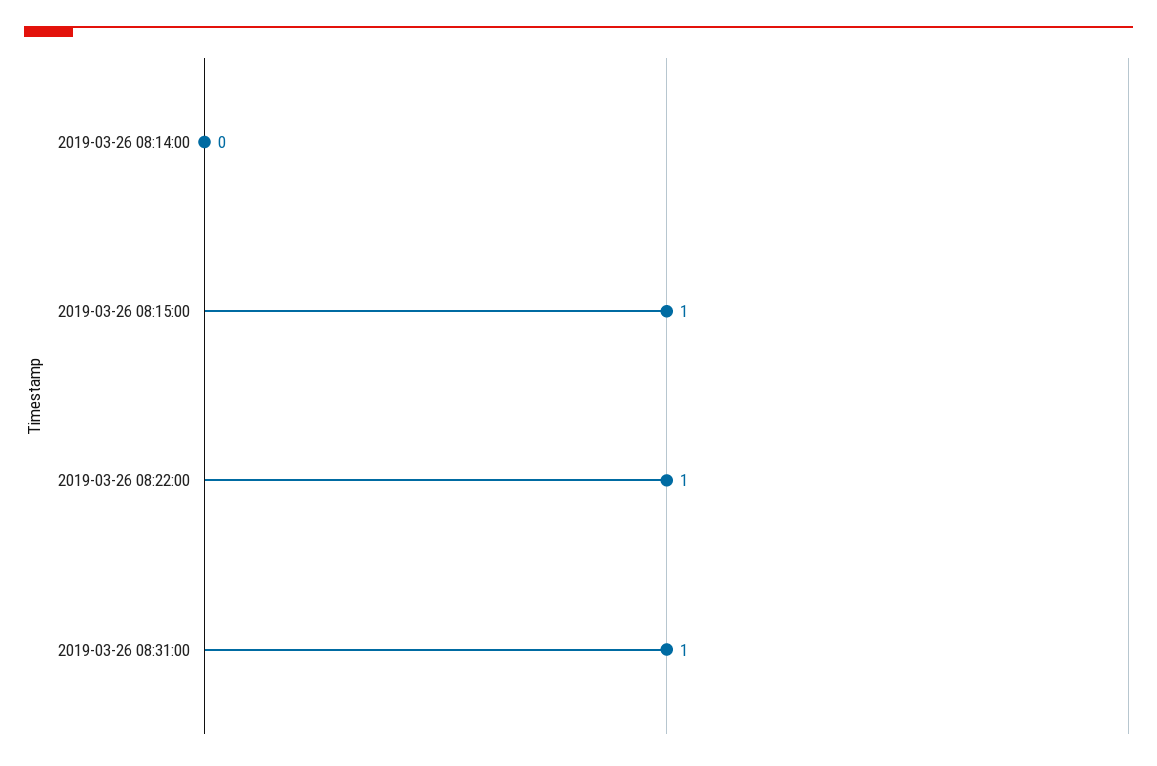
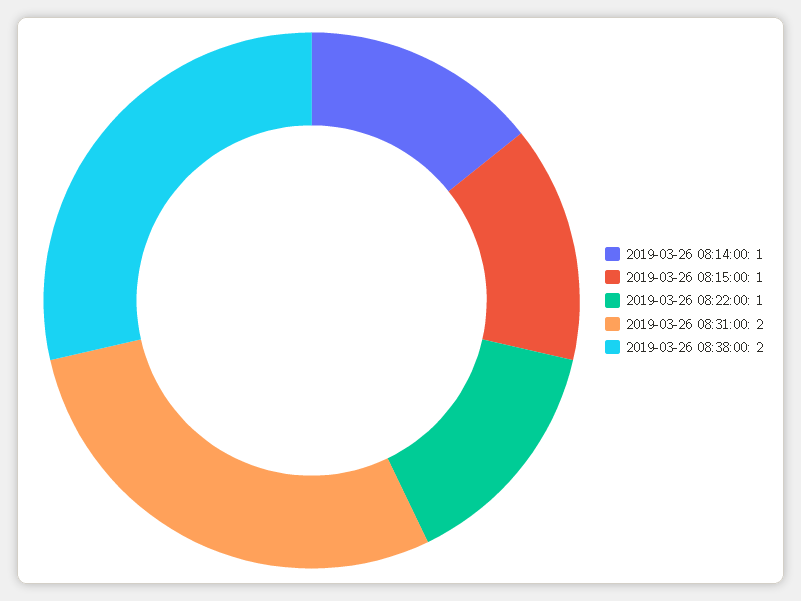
2019-03-26 08:14:00: 0 -> 1
2019-03-26 08:31:00: 1 -> 2
2019-03-26 08:38:00: none -> 2

